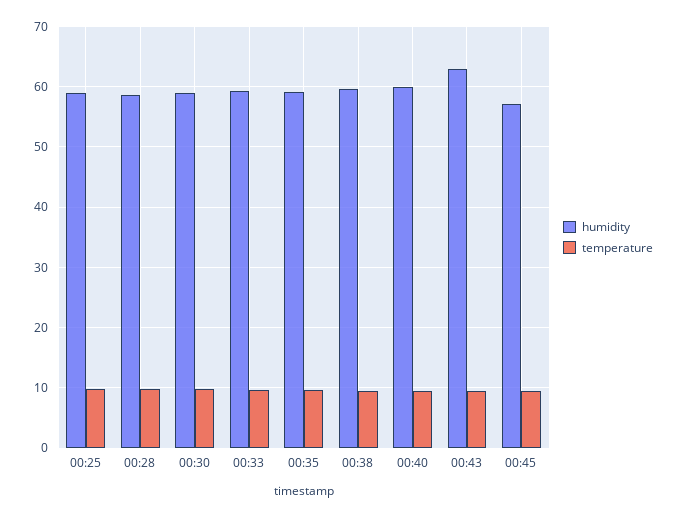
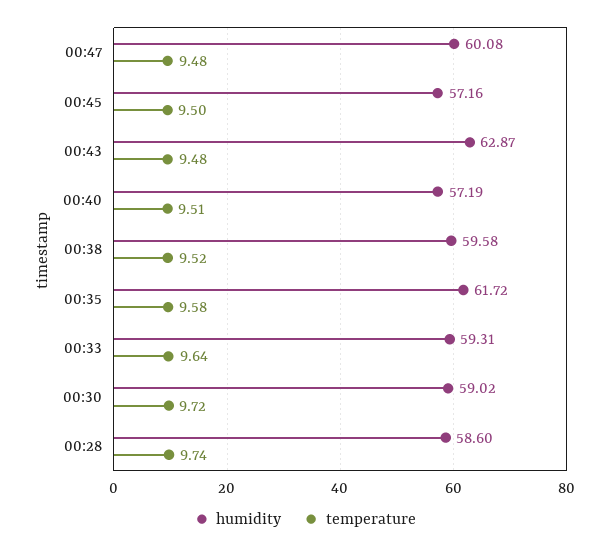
humidity, 00:25: 59 -> none
temperature, 00:25: 10 -> none
humidity, 00:35: 59 -> 61.72
humidity, 00:40: 60 -> 57.19
humidity, 00:47: none -> 60.08
temperature, 00:47: none -> 9.48

